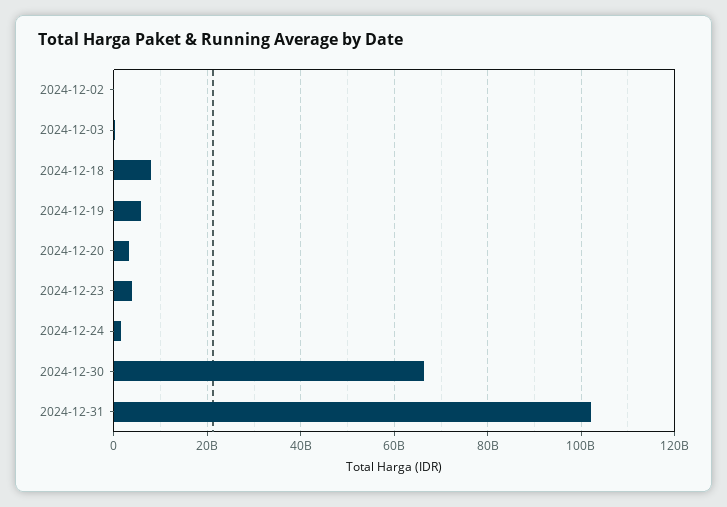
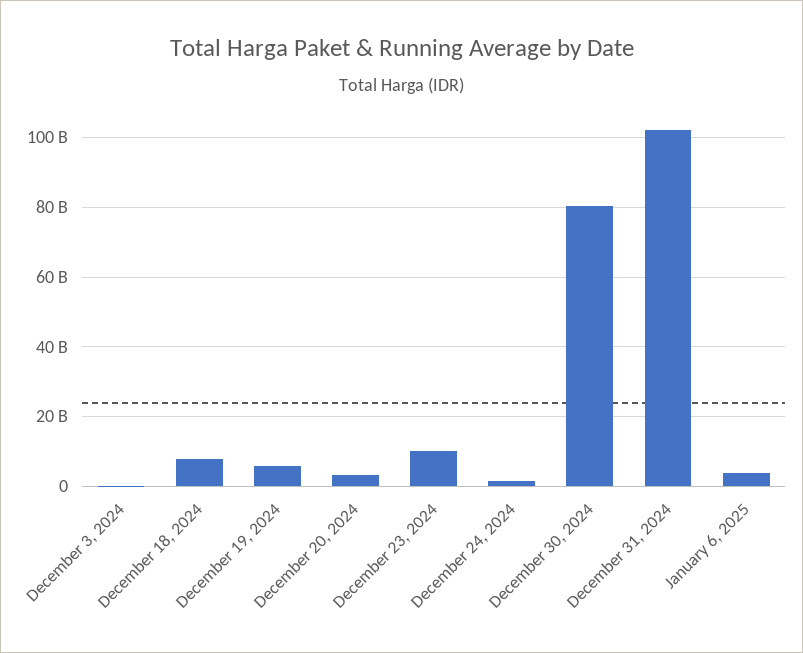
2024-12-02: 0 -> none
2024-12-23: 4000000000 -> 10000000000
2024-12-30: 66000000000 -> 80000000000
January 6, 2025: none -> 4000000000

